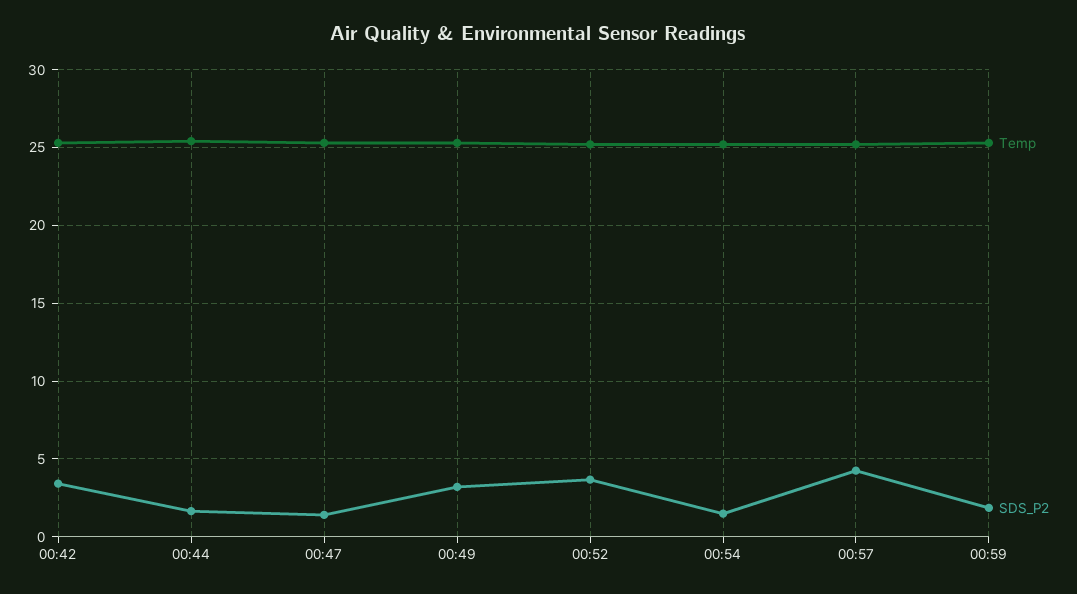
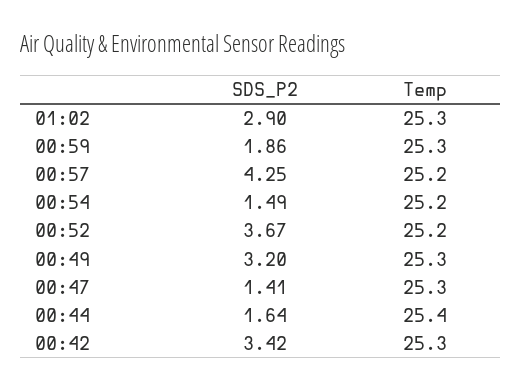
SDS_P2, 01:02: none -> 2.9
Temp, 01:02: none -> 25.3

